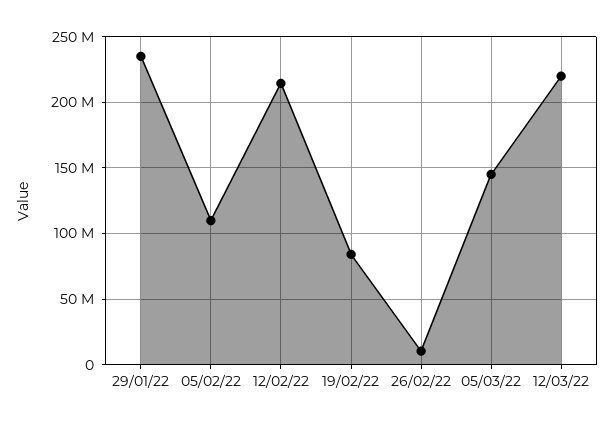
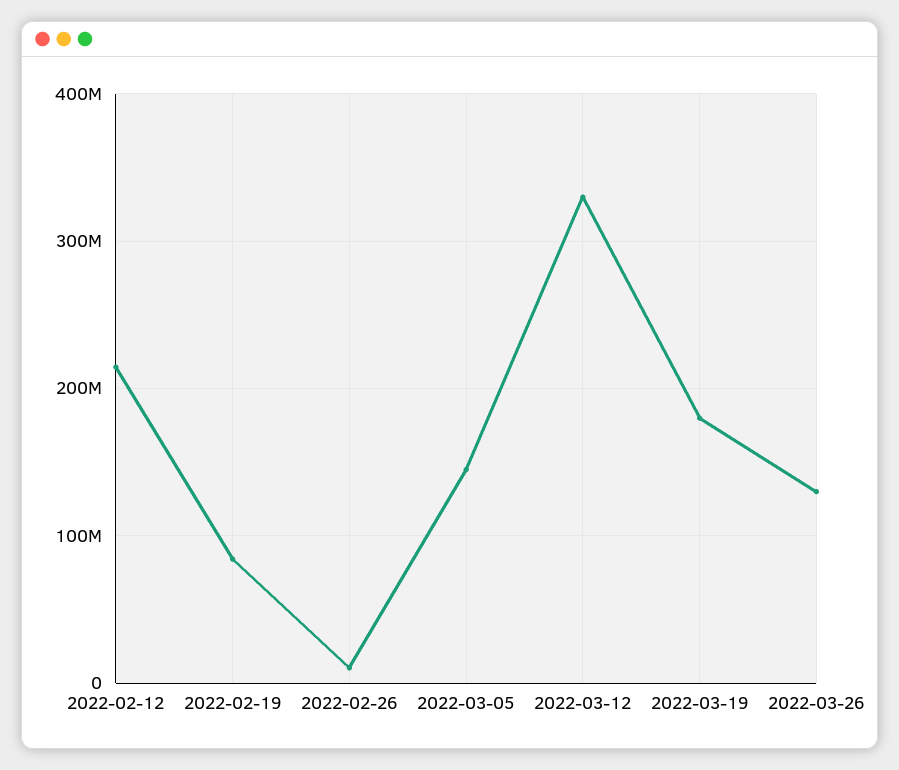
29/01/22: 235000000 -> none
05/02/22: 110000000 -> none
12/03/22: 220000000 -> 330000000
2022-03-19: none -> 180000000
2022-03-26: none -> 130000000

